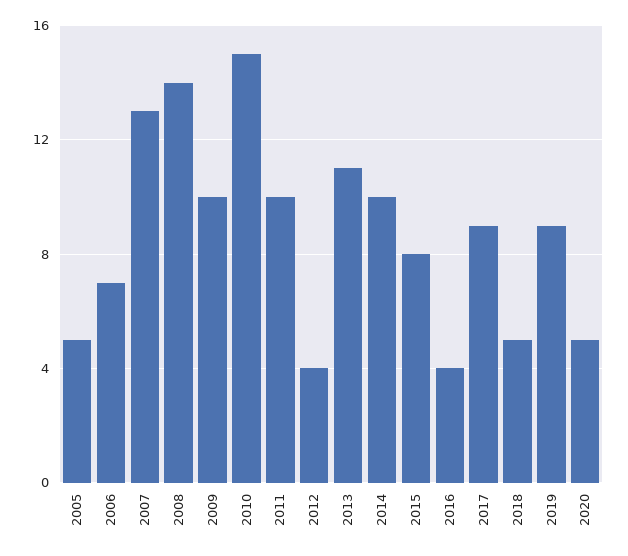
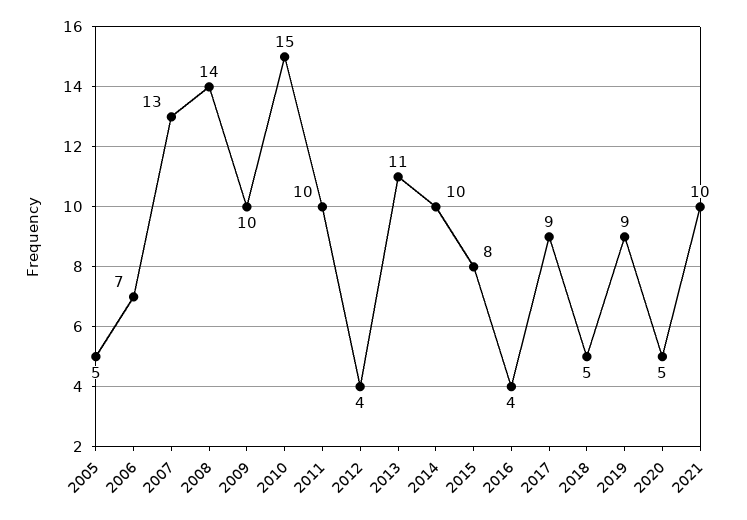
2021: none -> 10

